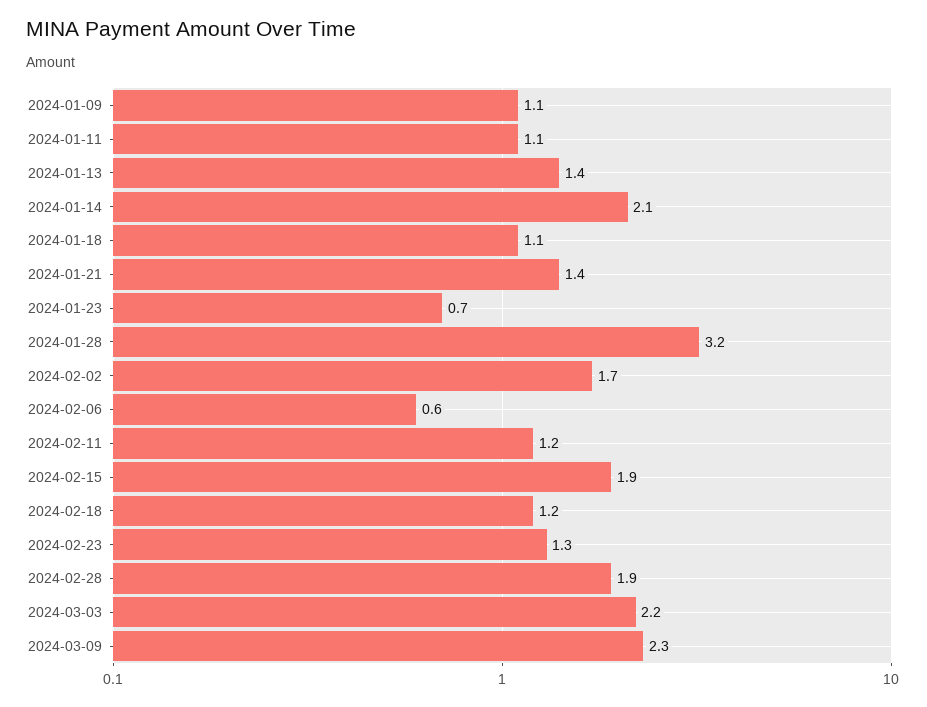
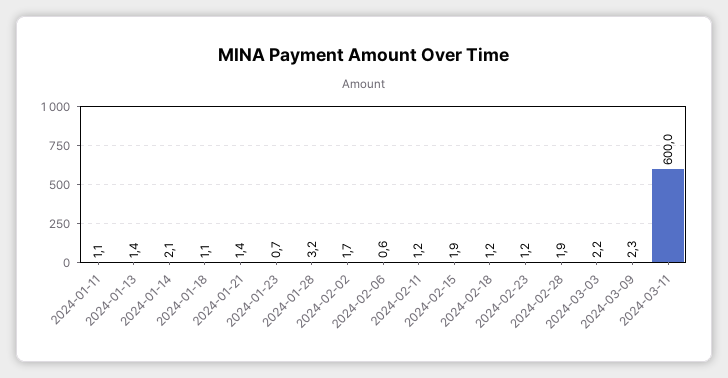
2024-01-09: 1.1 -> none
2024-02-23: 1.3 -> 1.2
2024-03-11: none -> 600

